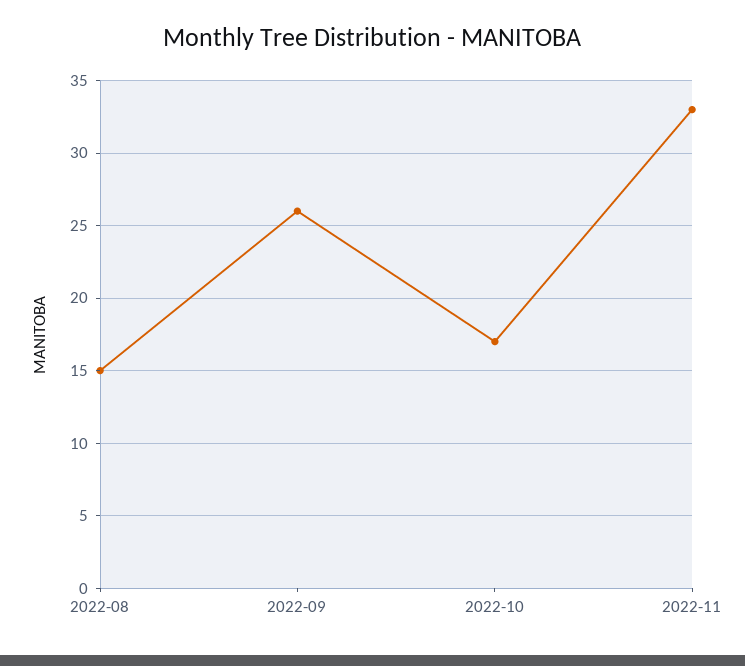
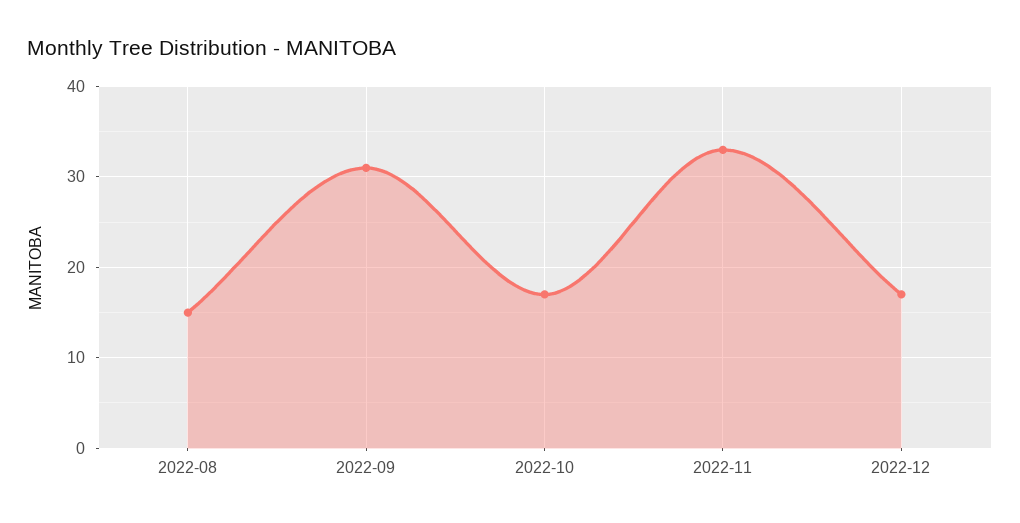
2022-09: 26 -> 31
2022-12: none -> 17

